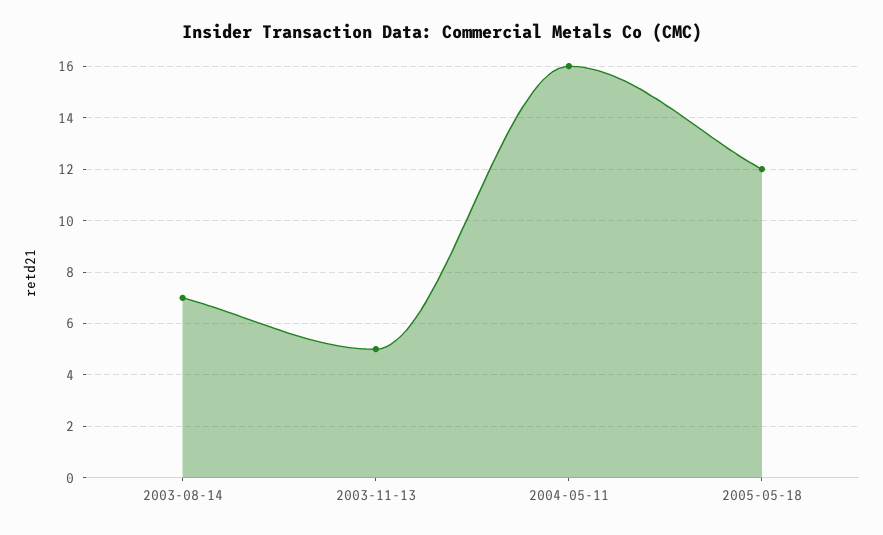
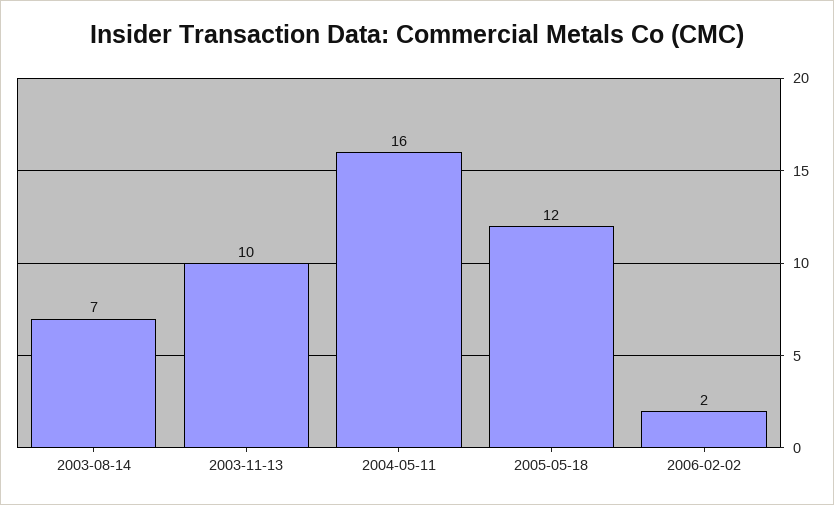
2003-11-13: 5 -> 10
2006-02-02: none -> 2

